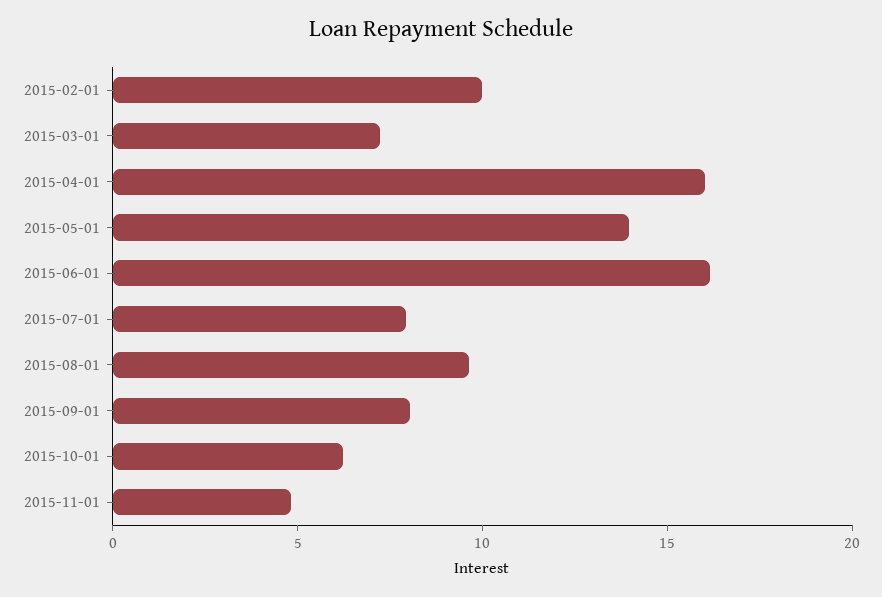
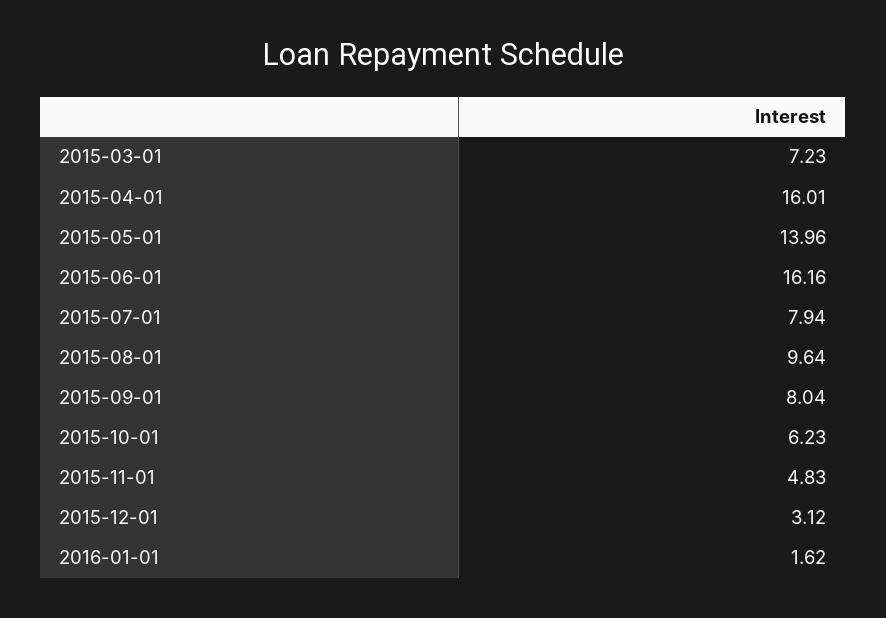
2015-02-01: 10 -> none
2015-12-01: none -> 3.12
2016-01-01: none -> 1.62

